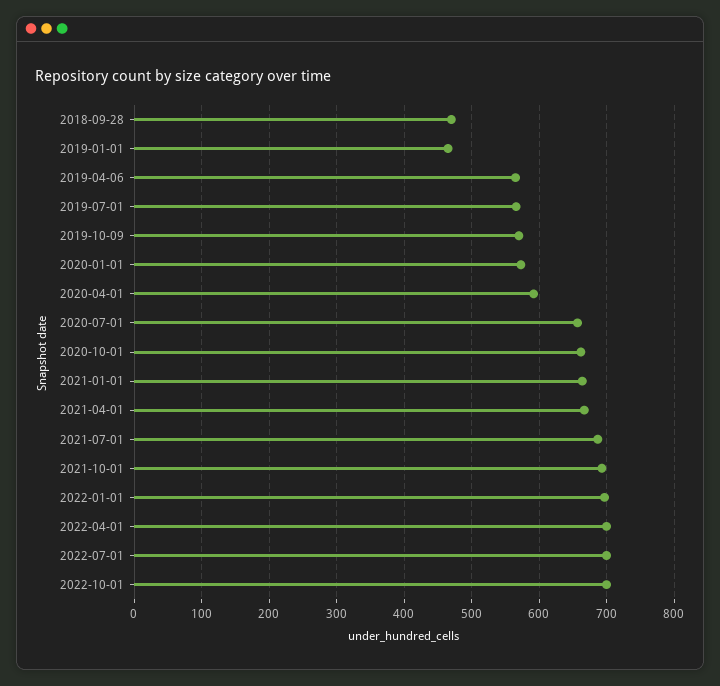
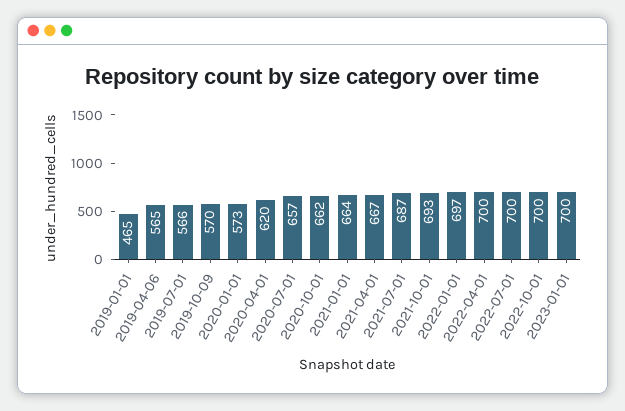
2018-09-28: 470 -> none
2020-04-01: 590 -> 620
2023-01-01: none -> 700

